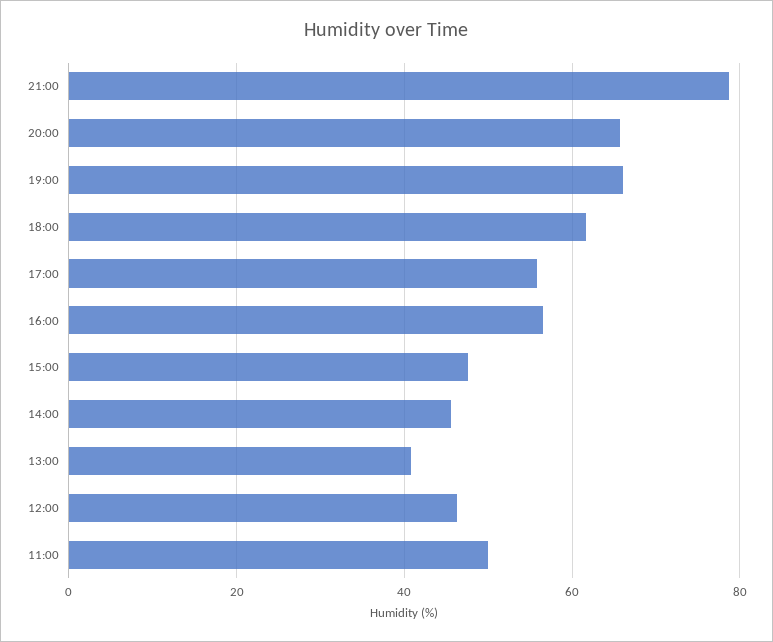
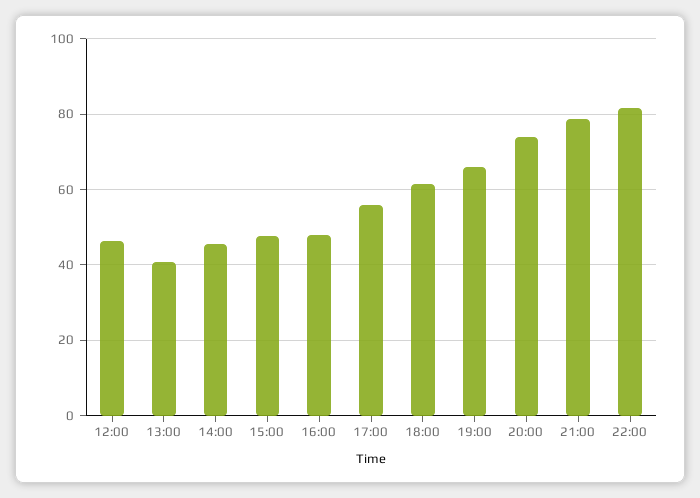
20:00: 66 -> 74
16:00: 56 -> 48
11:00: 50 -> none
22:00: none -> 82

